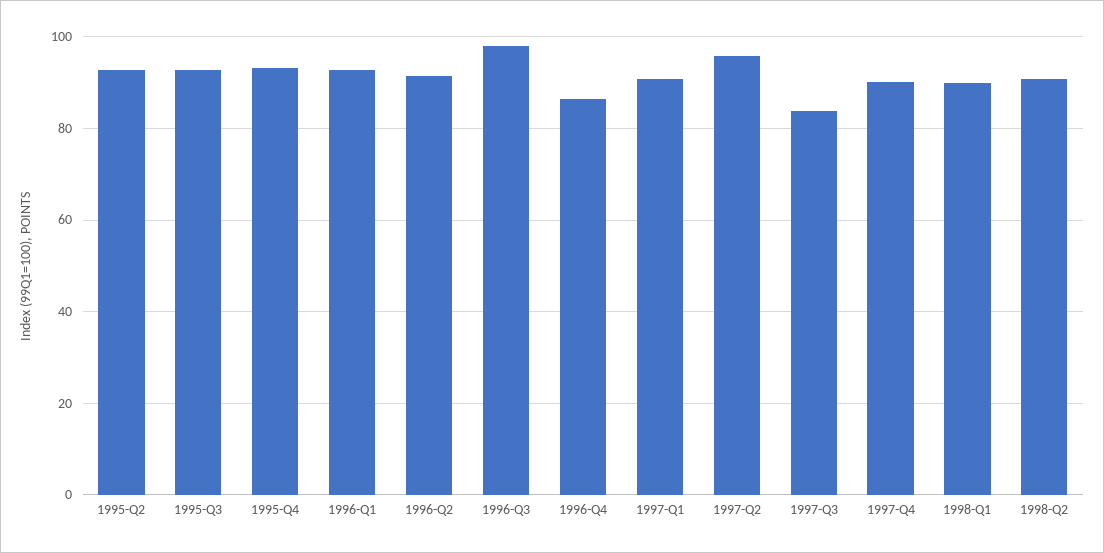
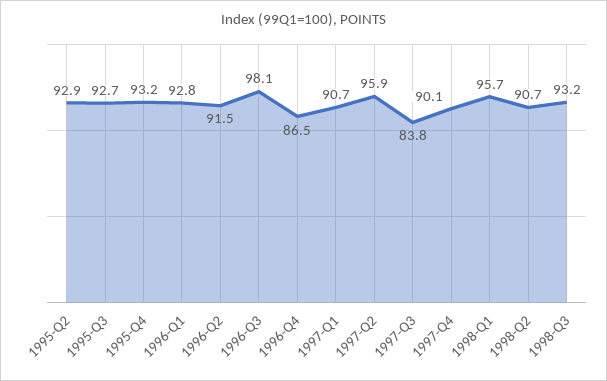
1998-Q1: 90 -> 95.7
1998-Q3: none -> 93.2

